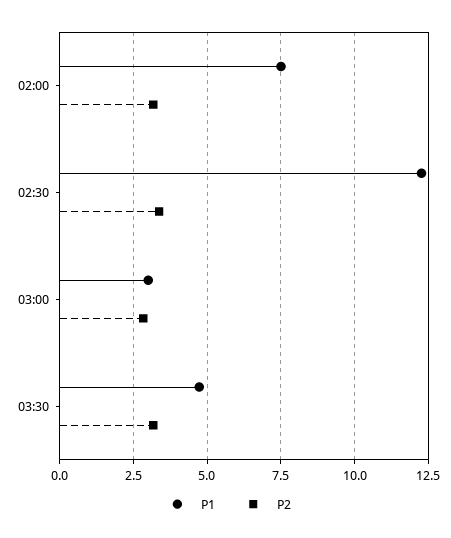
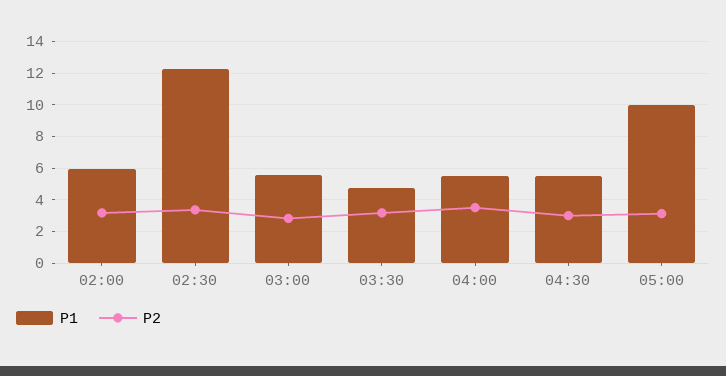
P1, 02:00: 7.5 -> 6
P1, 03:00: 3 -> 5.5
P1, 04:00: none -> 5.5
P2, 04:00: none -> 3.5
P1, 04:30: none -> 5.5
P2, 04:30: none -> 3
P1, 05:00: none -> 10
P2, 05:00: none -> 3

